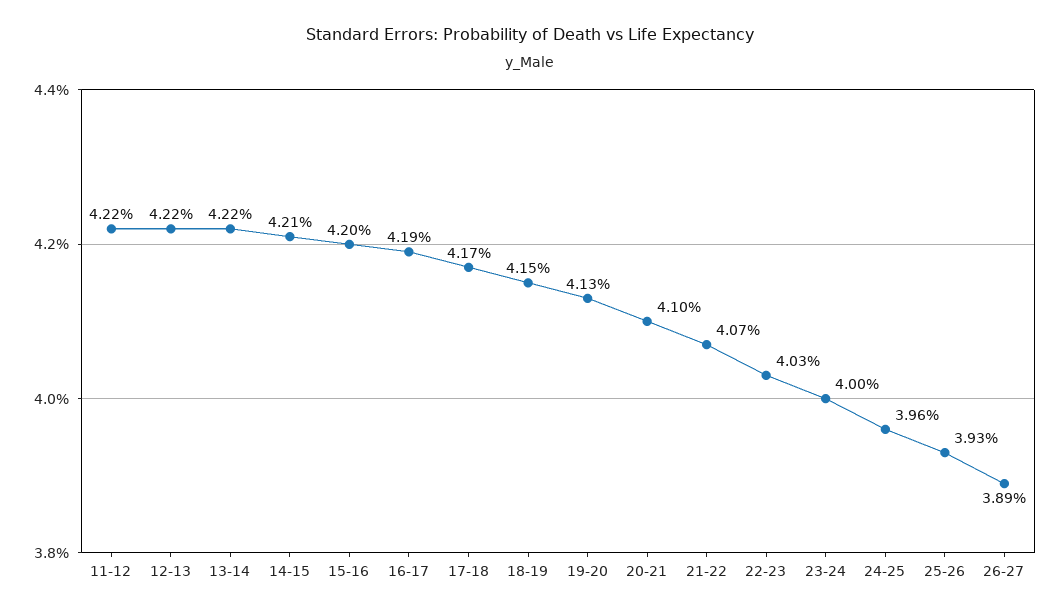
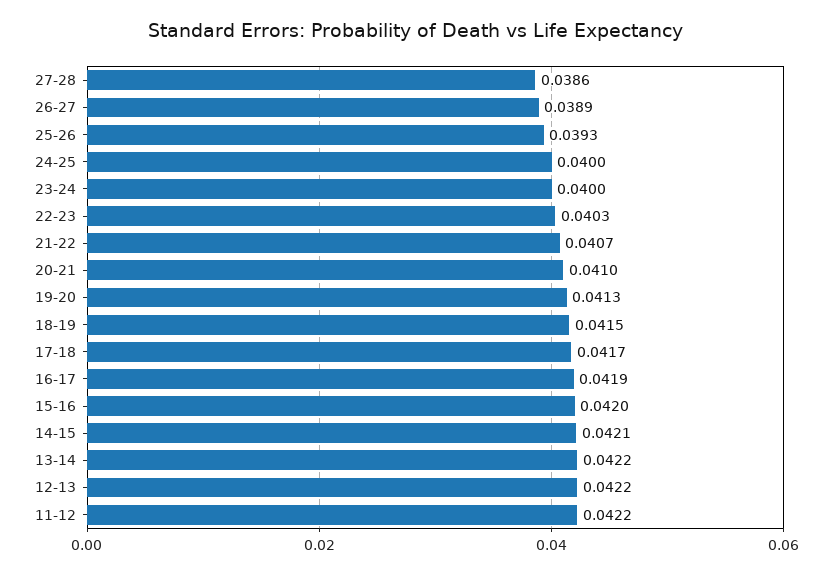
24-25: 0.0396 -> 0.04
27-28: none -> 0.0386

